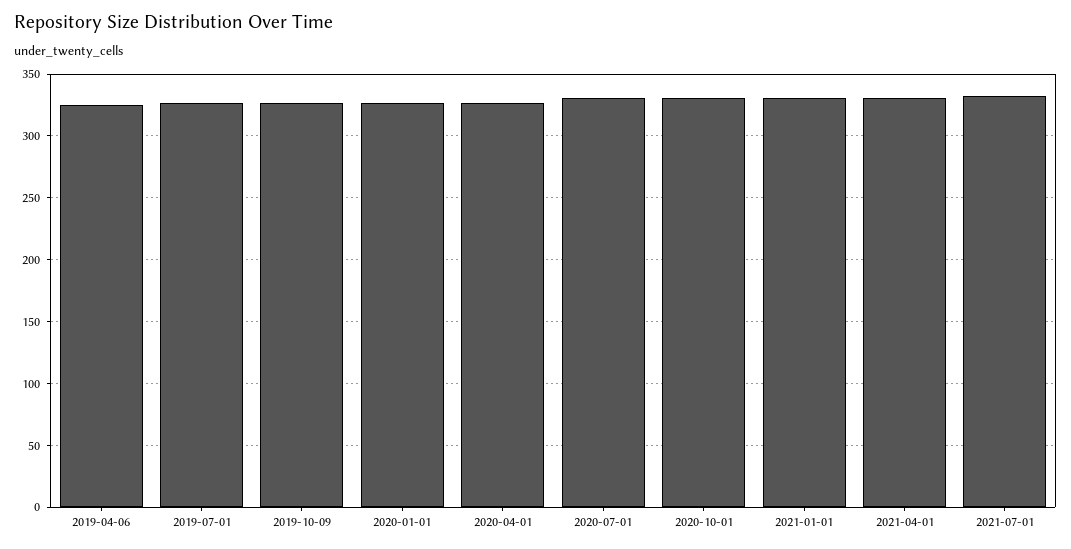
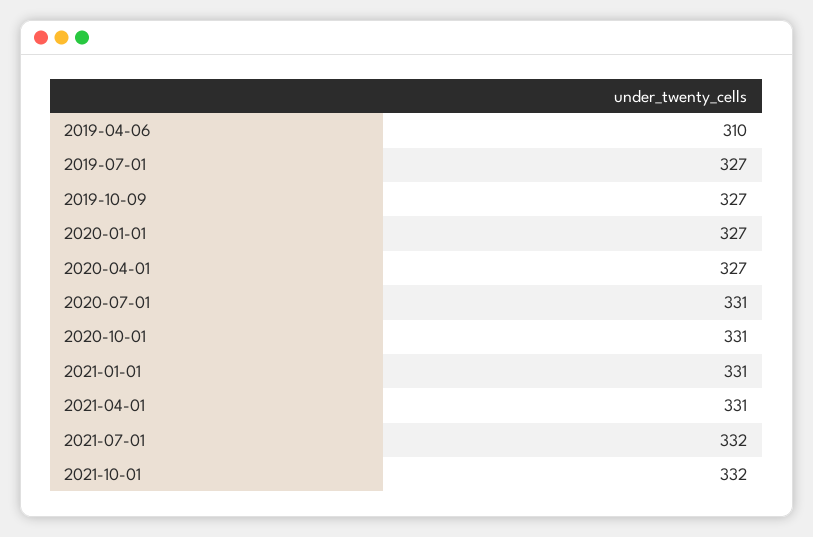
2019-04-06: 325 -> 310
2021-10-01: none -> 332

